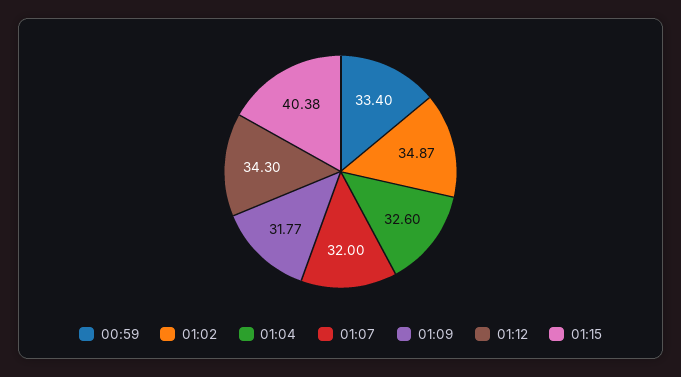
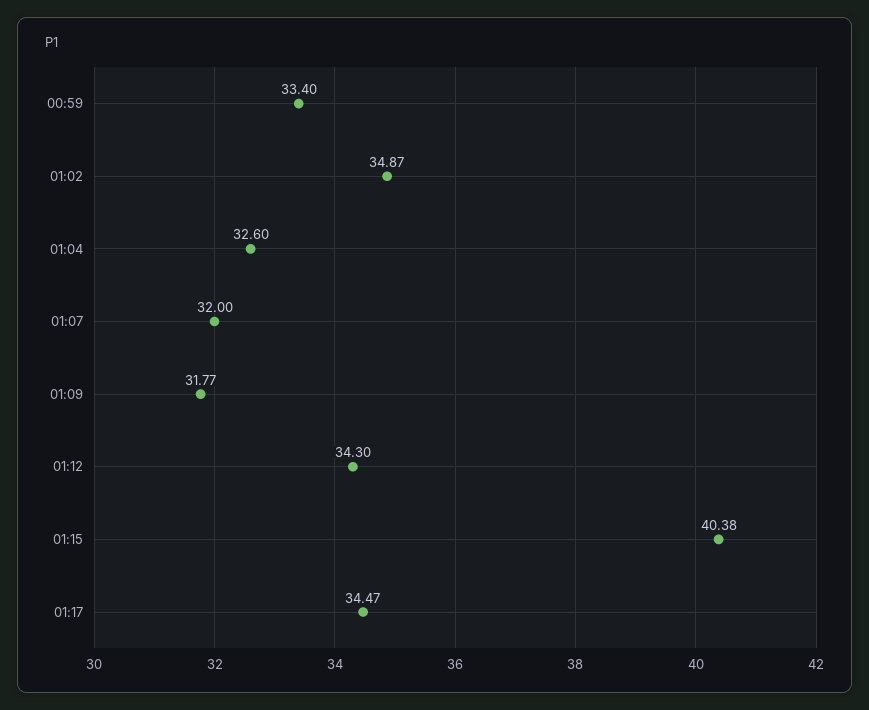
01:17: none -> 34.47

